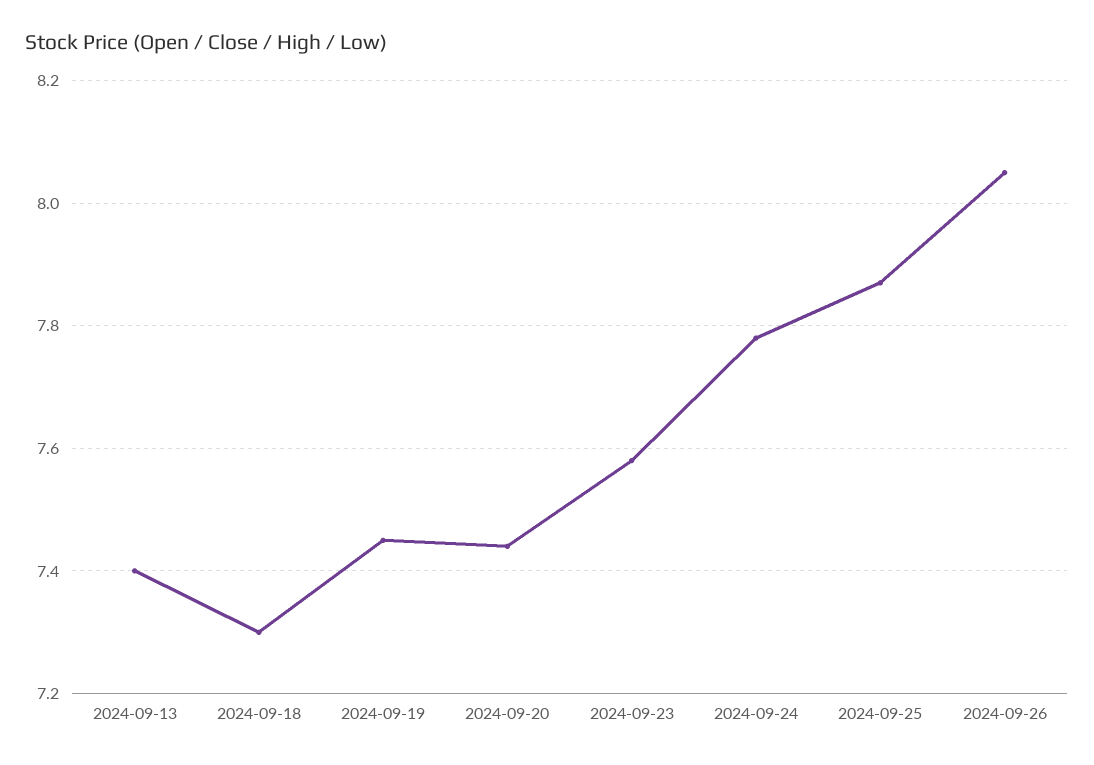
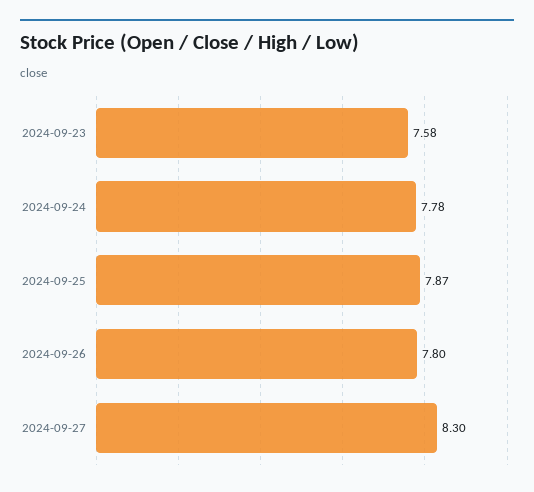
2024-09-13: 7.4 -> none
2024-09-18: 7.3 -> none
2024-09-19: 7.45 -> none
2024-09-20: 7.45 -> none
2024-09-26: 8.05 -> 7.8
2024-09-27: none -> 8.3

